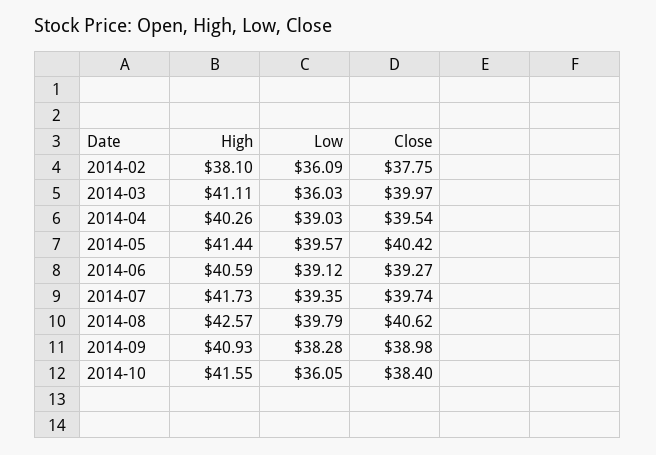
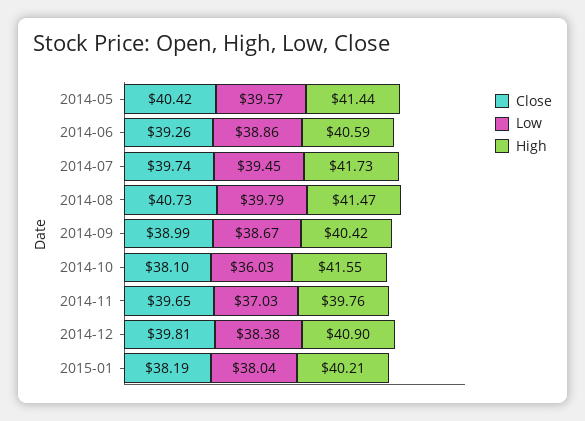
High, 2014-02: 38.1 -> none
Low, 2014-02: 36.09 -> none
Close, 2014-02: 37.75 -> none
High, 2014-03: 41.11 -> none
Low, 2014-03: 36.03 -> none
Close, 2014-03: 39.97 -> none
High, 2014-04: 40.26 -> none
Low, 2014-04: 39.03 -> none
Close, 2014-04: 39.54 -> none
Low, 2014-06: 39.12 -> 38.86
Close, 2014-06: 39.27 -> 39.26
Low, 2014-07: 39.35 -> 39.45
High, 2014-08: 42.57 -> 41.47
Close, 2014-08: 40.62 -> 40.73
High, 2014-09: 40.93 -> 40.42
Low, 2014-09: 38.28 -> 38.67
Close, 2014-09: 38.98 -> 38.99
Low, 2014-10: 36.05 -> 36.03
Close, 2014-10: 38.4 -> 38.1
Close, 2014-11: none -> 39.65
Low, 2014-11: none -> 37.03
High, 2014-11: none -> 39.76
Close, 2014-12: none -> 39.81
Low, 2014-12: none -> 38.38
High, 2014-12: none -> 40.9
Close, 2015-01: none -> 38.19
Low, 2015-01: none -> 38.04
High, 2015-01: none -> 40.21

